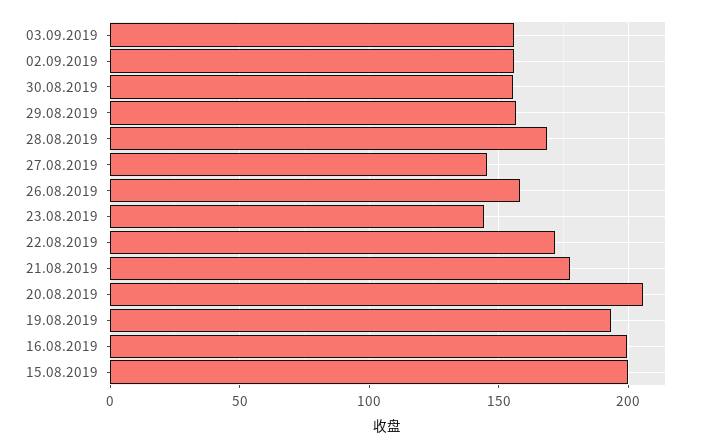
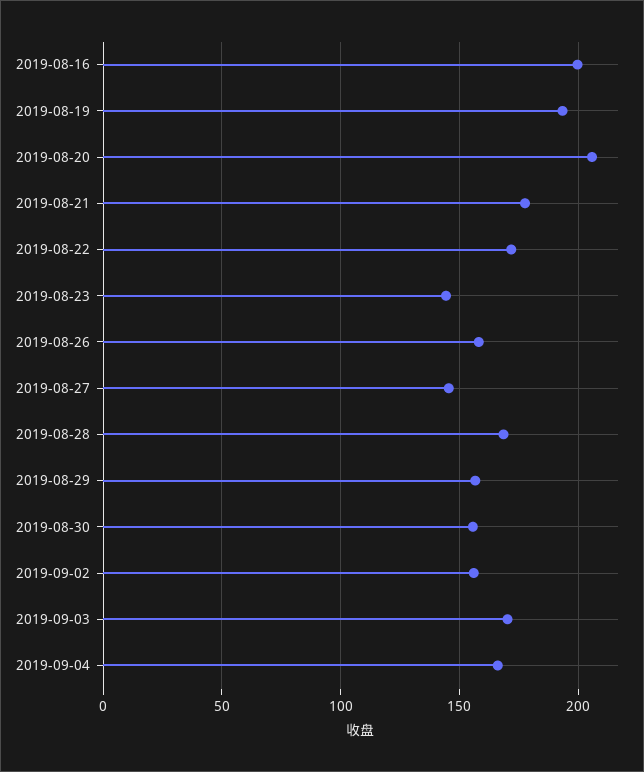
03.09.2019: 155 -> 170
15.08.2019: 200 -> none
2019-09-04: none -> 165

